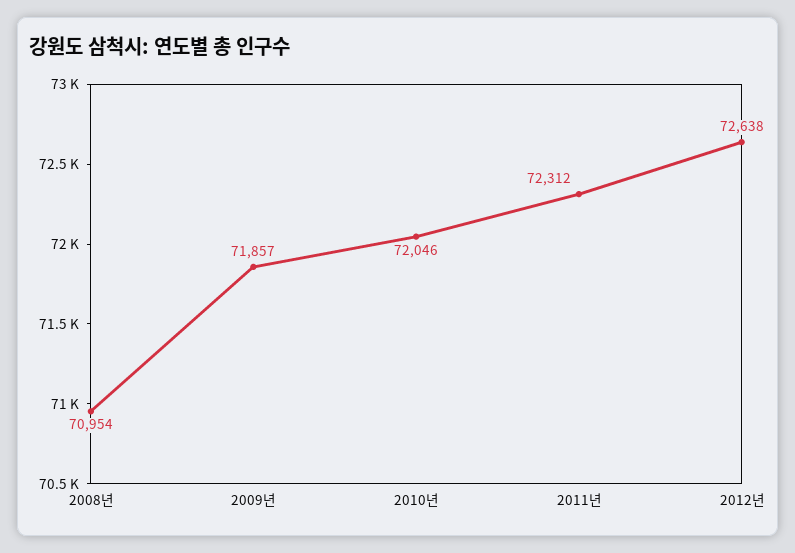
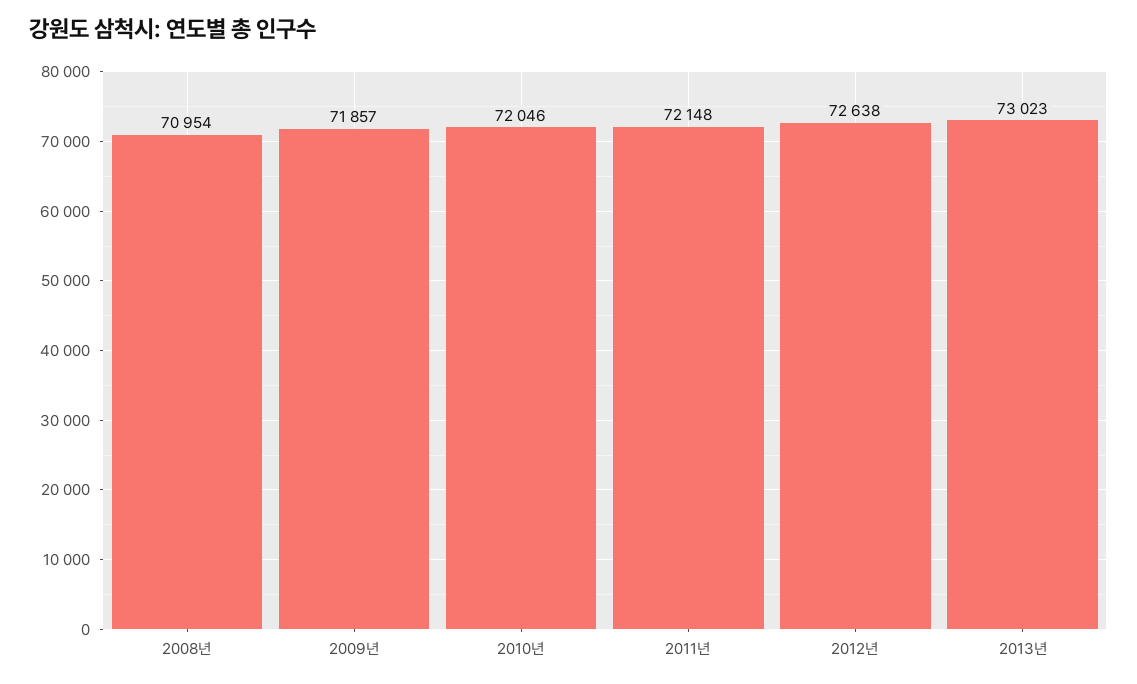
2011년: 72312 -> 72148
2013년: none -> 73023

